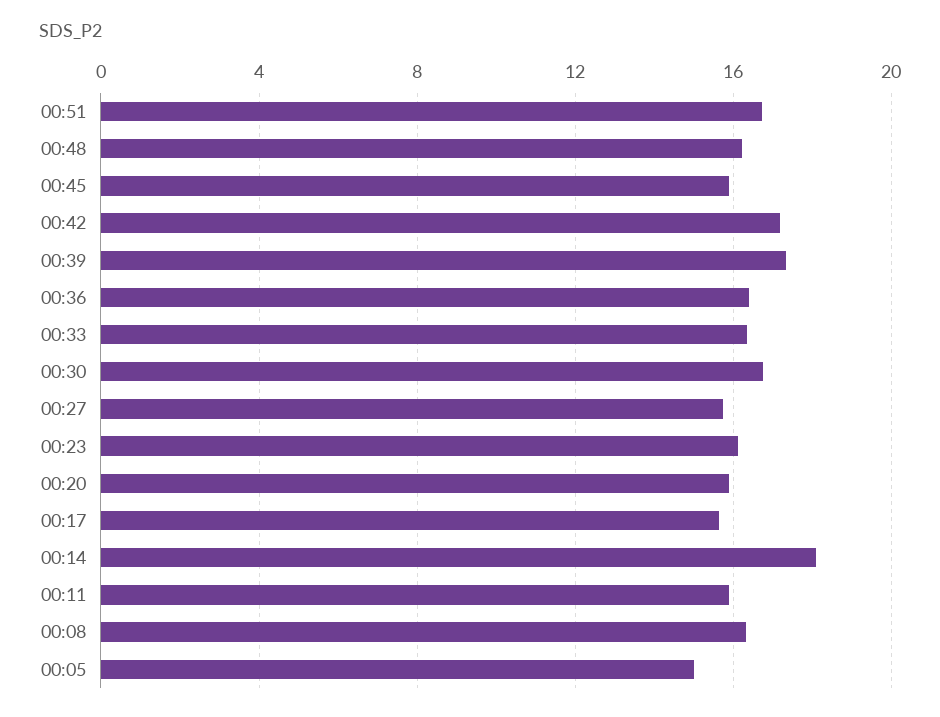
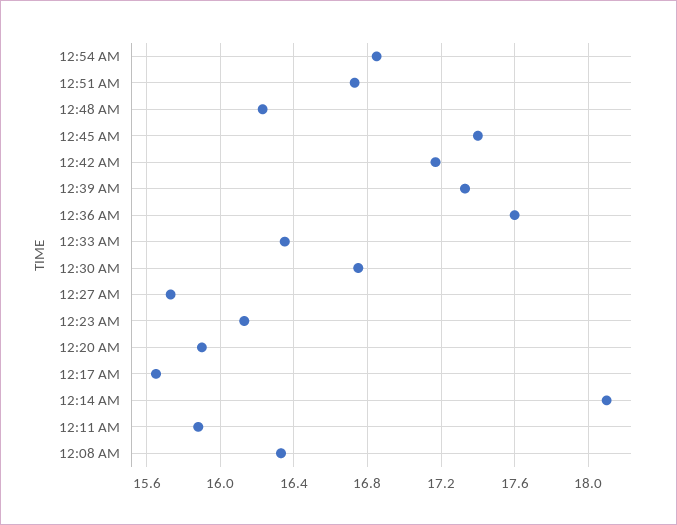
00:45: 16 -> 17.4
00:36: 16.5 -> 17.6
00:05: 15 -> none
12:54 AM: none -> 16.85

